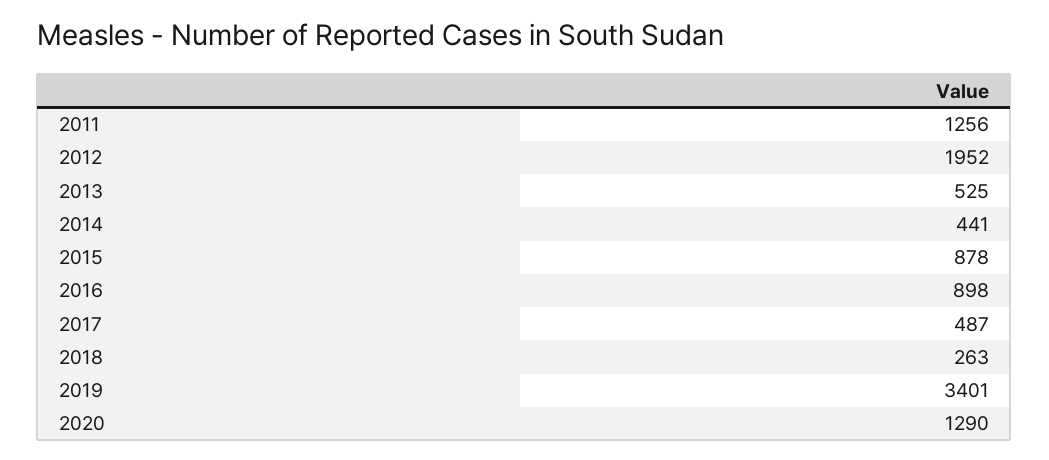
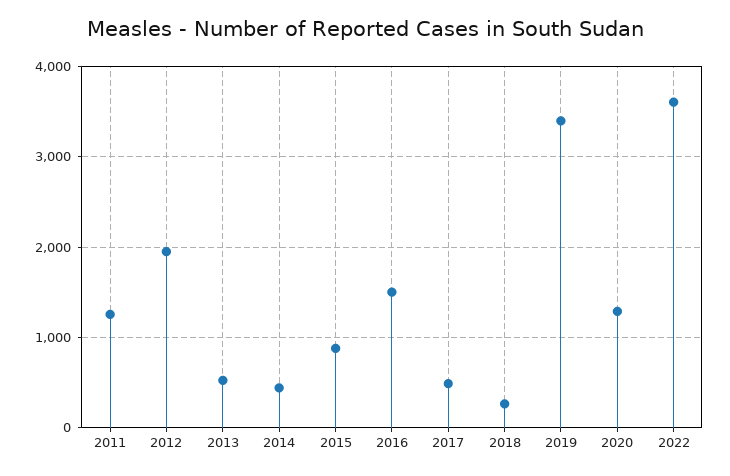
2016: 898 -> 1500
2022: none -> 3600

